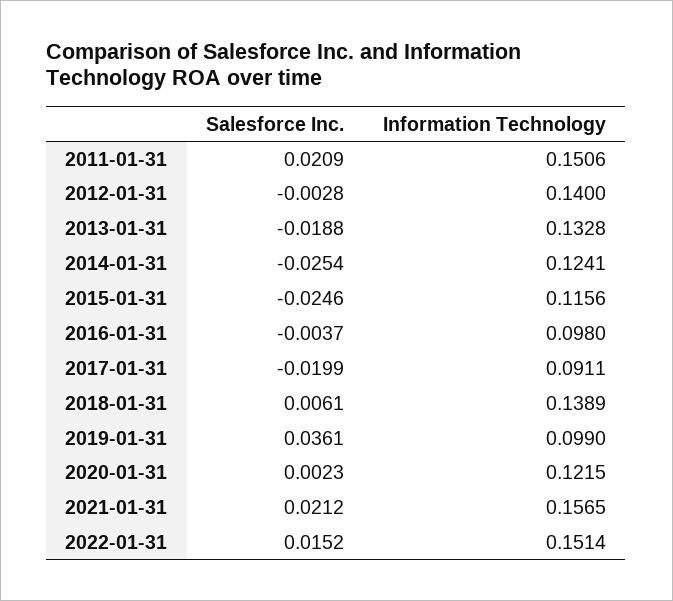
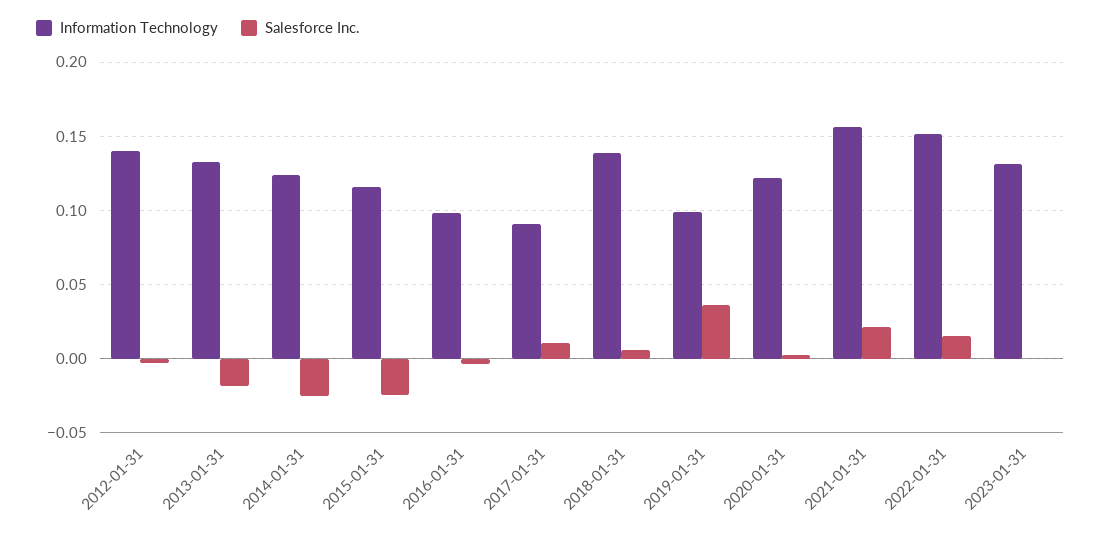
Salesforce Inc., 2011-01-31: 0.0209 -> none
Information Technology, 2011-01-31: 0.1506 -> none
Salesforce Inc., 2017-01-31: -0.0199 -> 0.01
Information Technology, 2023-01-31: none -> 0.13
Salesforce Inc., 2023-01-31: none -> 0

